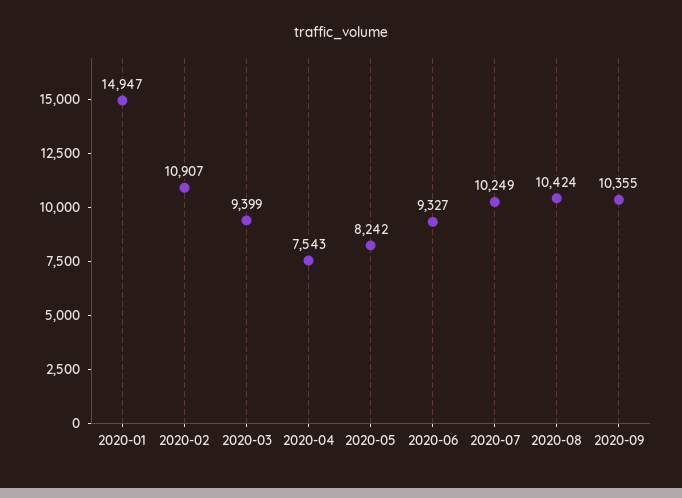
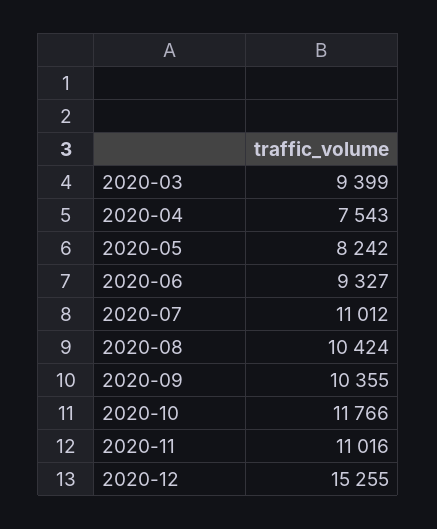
2020-01: 14947 -> none
2020-02: 10907 -> none
2020-07: 10249 -> 11012
2020-10: none -> 11766
2020-11: none -> 11016
2020-12: none -> 15255

